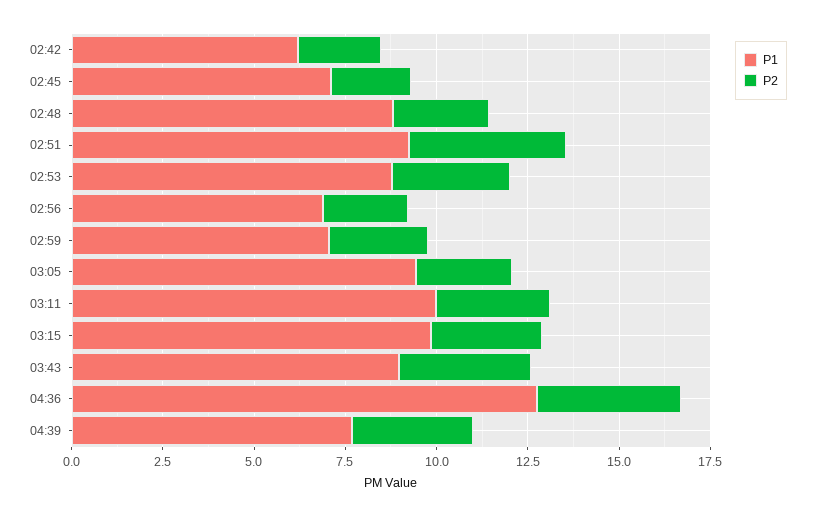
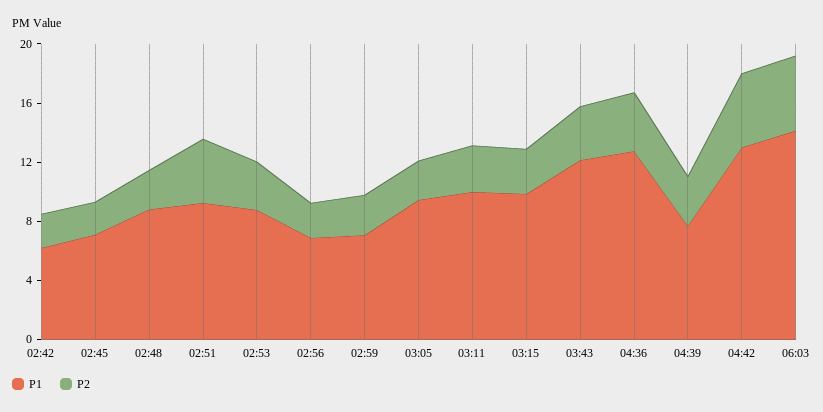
P1, 03:43: 9 -> 12
P1, 04:42: none -> 13
P2, 04:42: none -> 5
P1, 06:03: none -> 14
P2, 06:03: none -> 5

